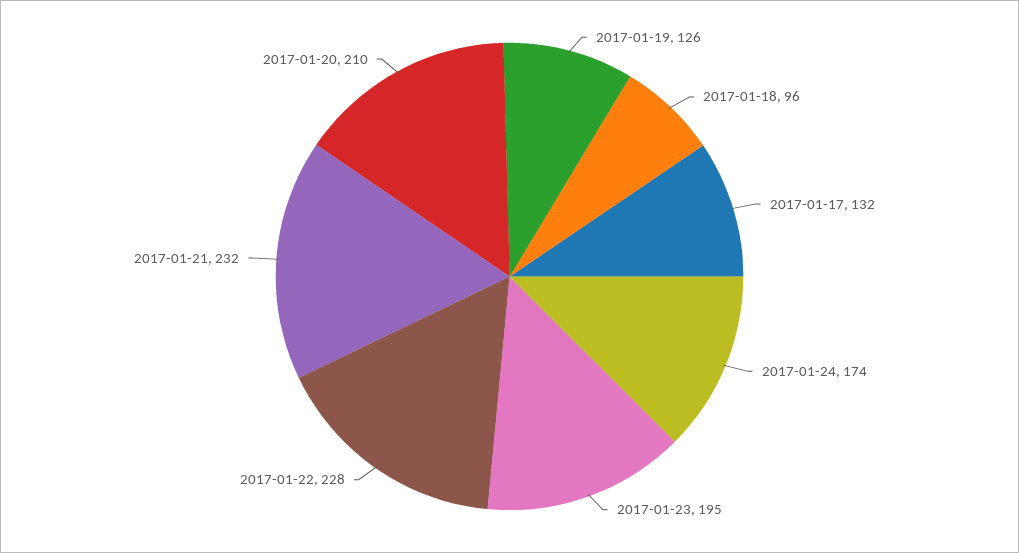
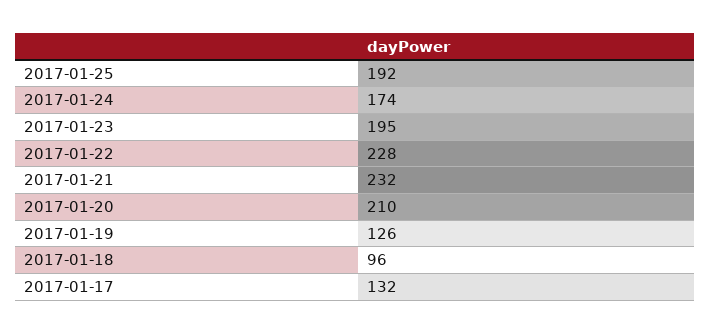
2017-01-25: none -> 192

